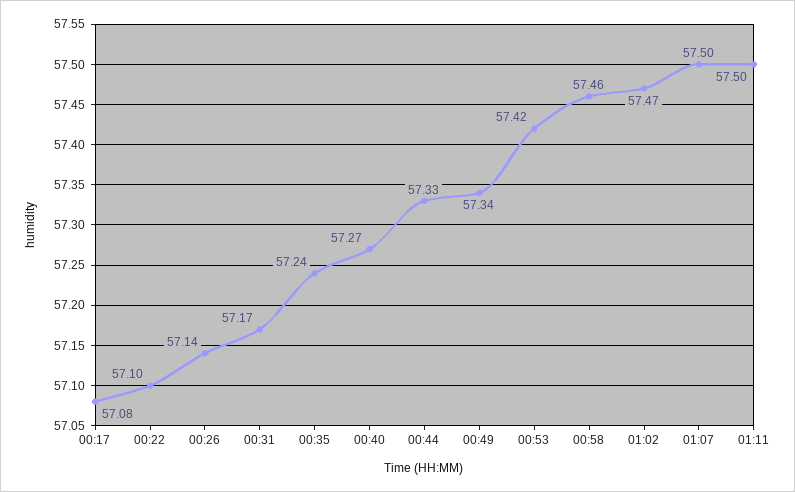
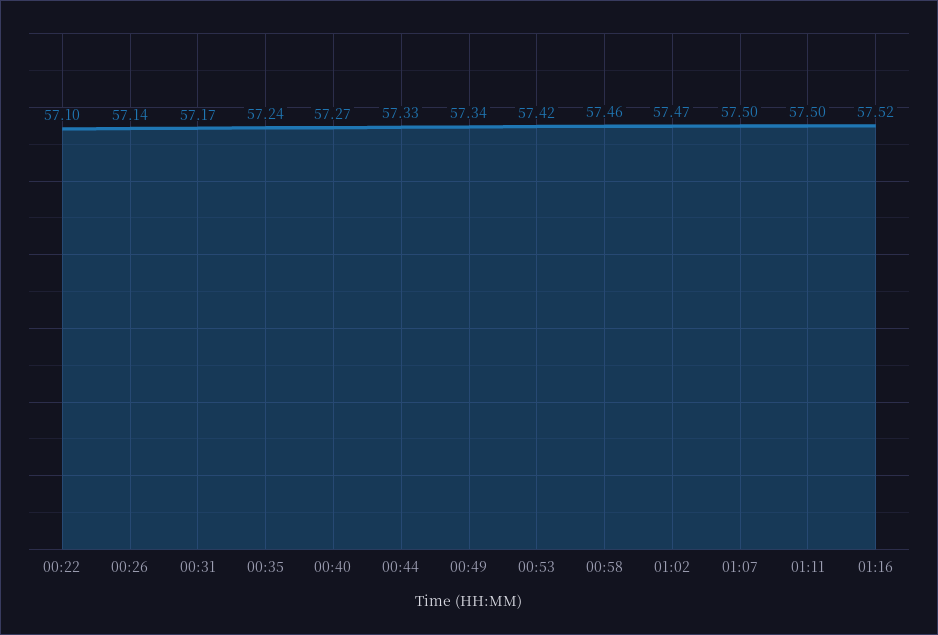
00:17: 57.08 -> none
01:16: none -> 57.52

